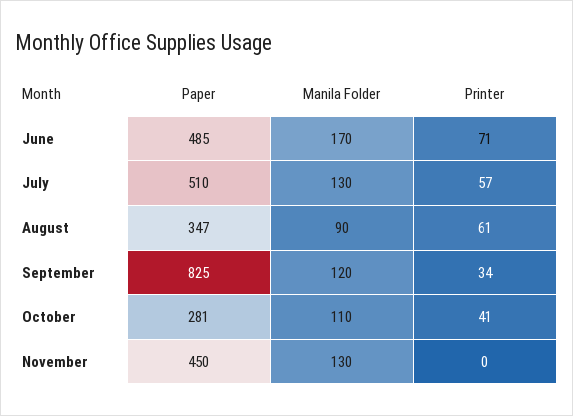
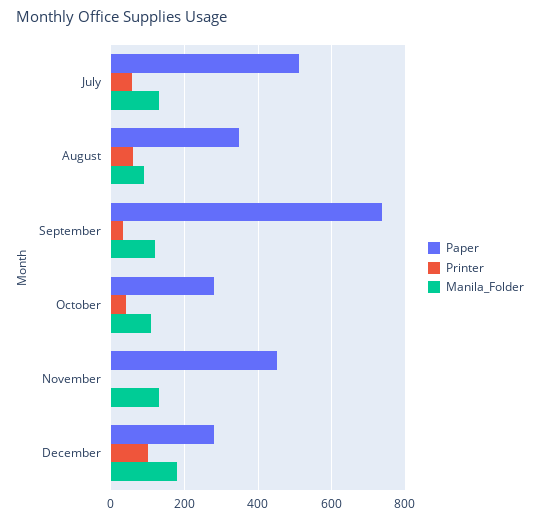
Paper, June: 485 -> none
Manila Folder, June: 170 -> none
Printer, June: 71 -> none
Paper, September: 825 -> 740
Paper, December: none -> 280
Printer, December: none -> 100
Manila Folder, December: none -> 180

